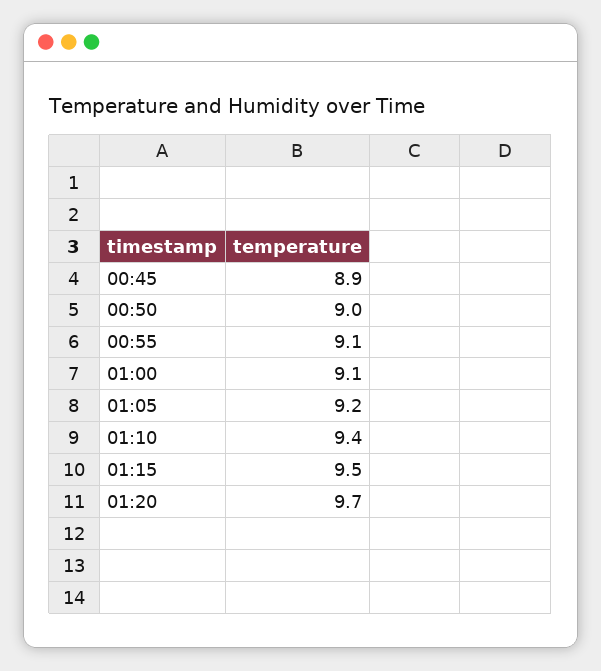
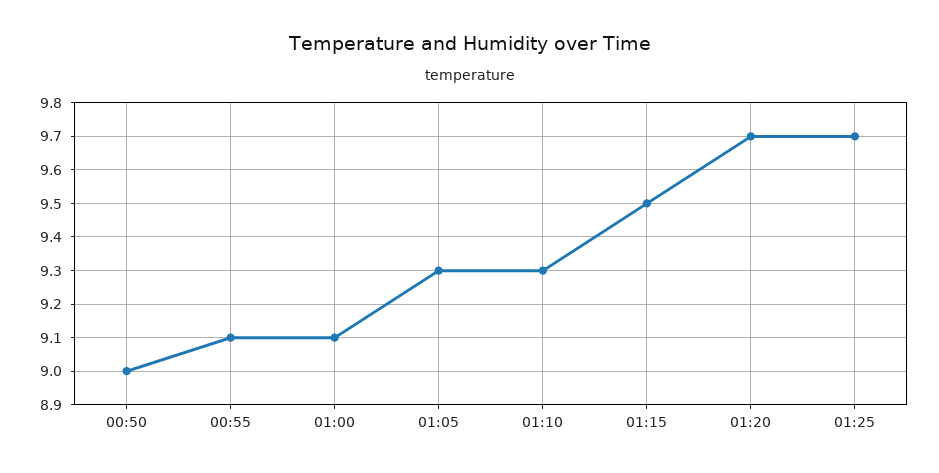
00:45: 8.9 -> none
01:05: 9.2 -> 9.3
01:10: 9.4 -> 9.3
01:25: none -> 9.7

